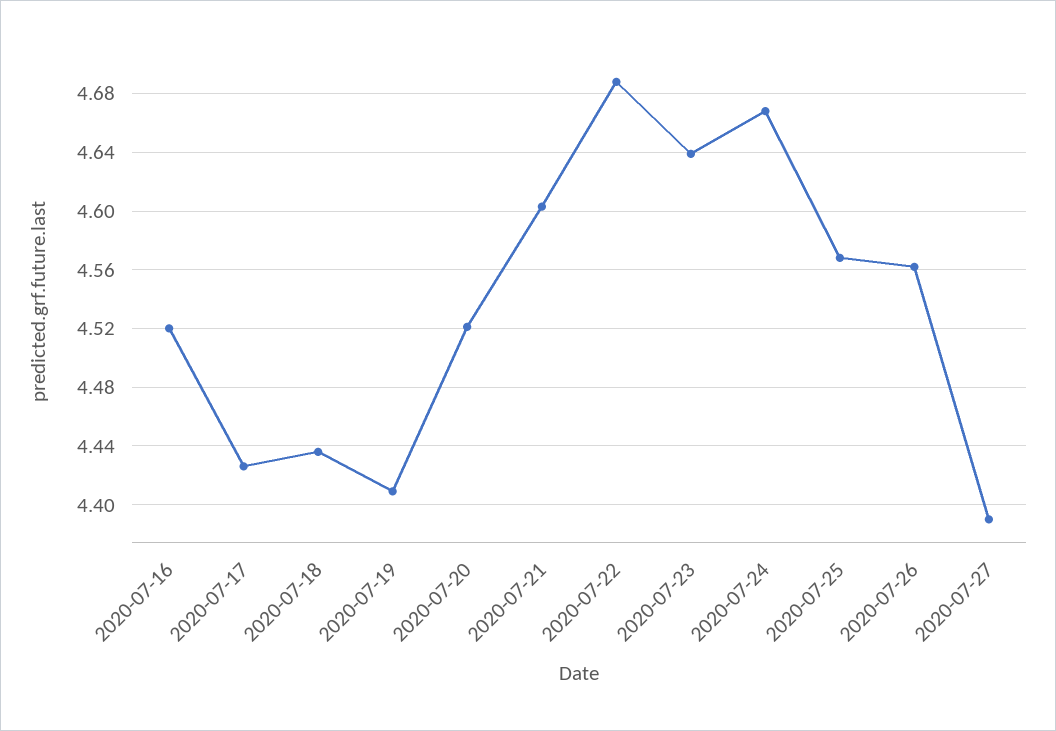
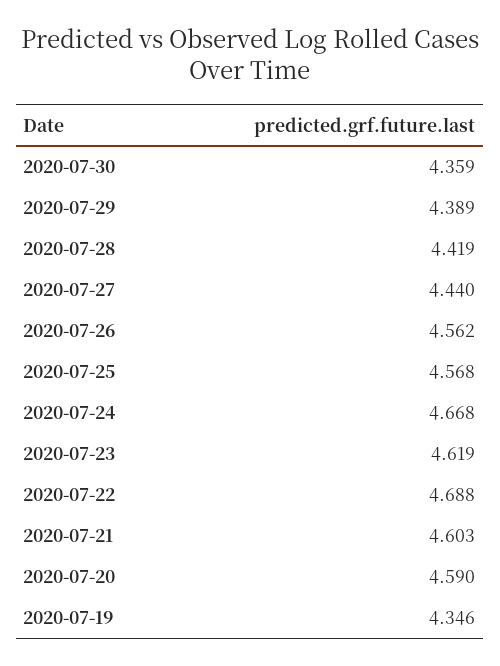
2020-07-16: 4.52 -> none
2020-07-17: 4.425 -> none
2020-07-18: 4.435 -> none
2020-07-19: 4.41 -> 4.346
2020-07-20: 4.52 -> 4.59
2020-07-23: 4.64 -> 4.619
2020-07-27: 4.39 -> 4.44
2020-07-30: none -> 4.359
2020-07-29: none -> 4.389
2020-07-28: none -> 4.419

